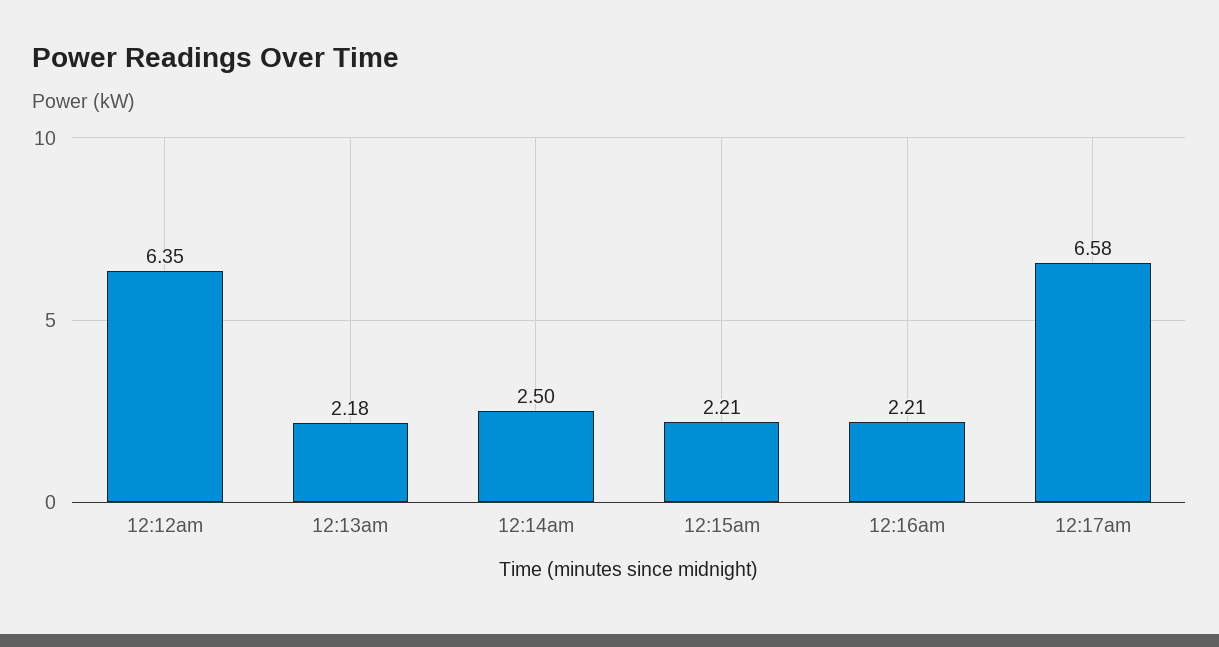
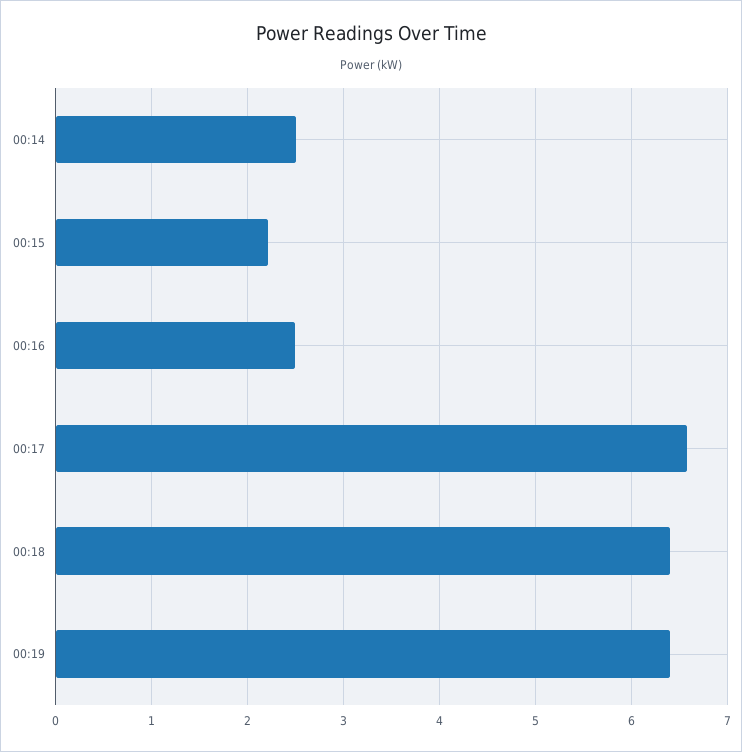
12:12am: 6.35 -> none
12:13am: 2.18 -> none
12:16am: 2.21 -> 2.5
00:18: none -> 6.4
00:19: none -> 6.4

